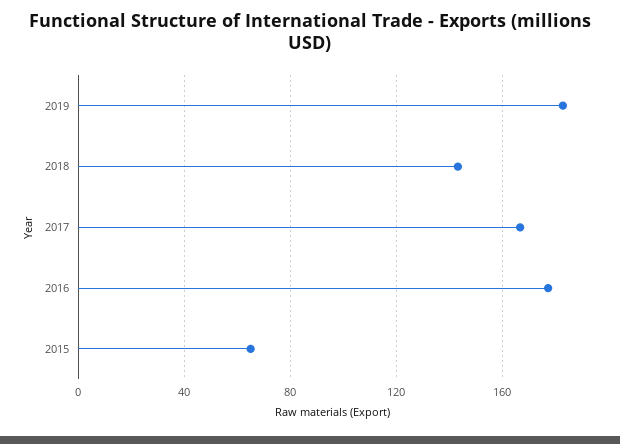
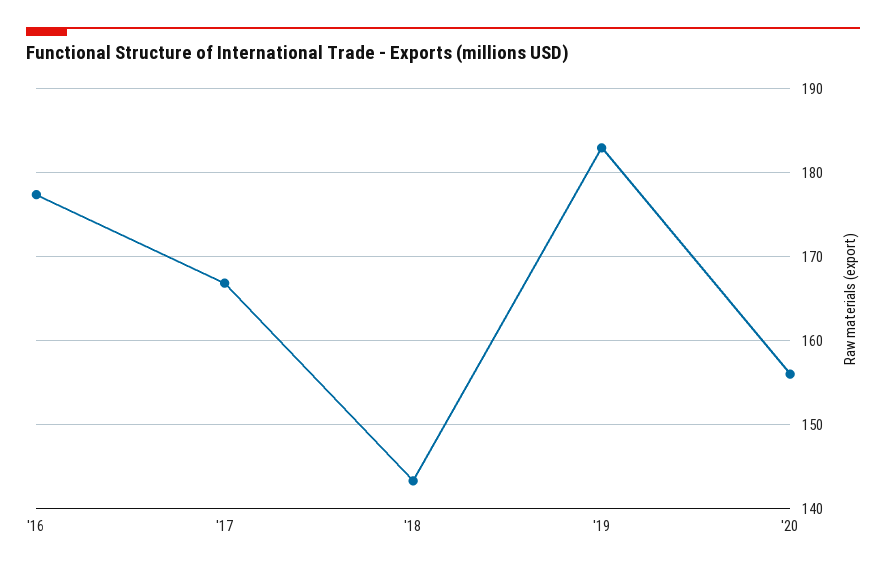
2015: 65 -> none
'20: none -> 156

